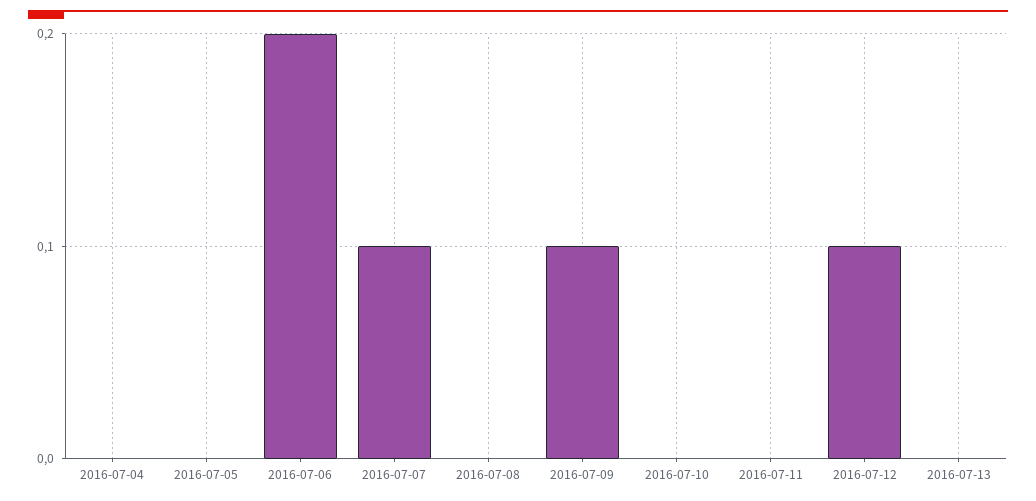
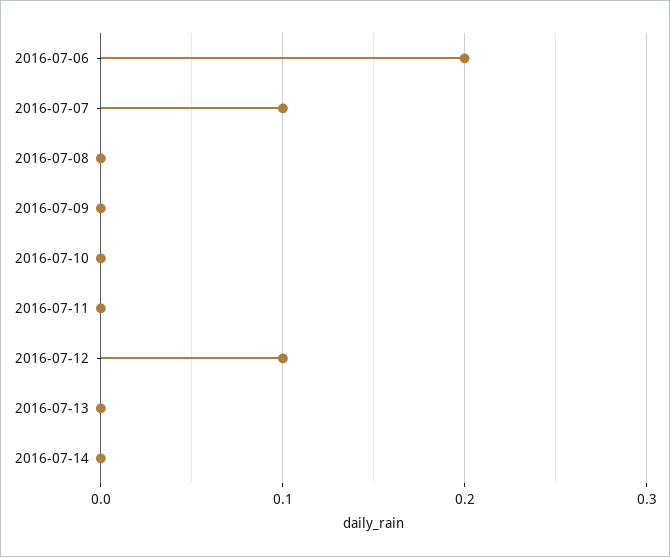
2016-07-04: 0 -> none
2016-07-05: 0 -> none
2016-07-09: 0.1 -> 0
2016-07-14: none -> 0

